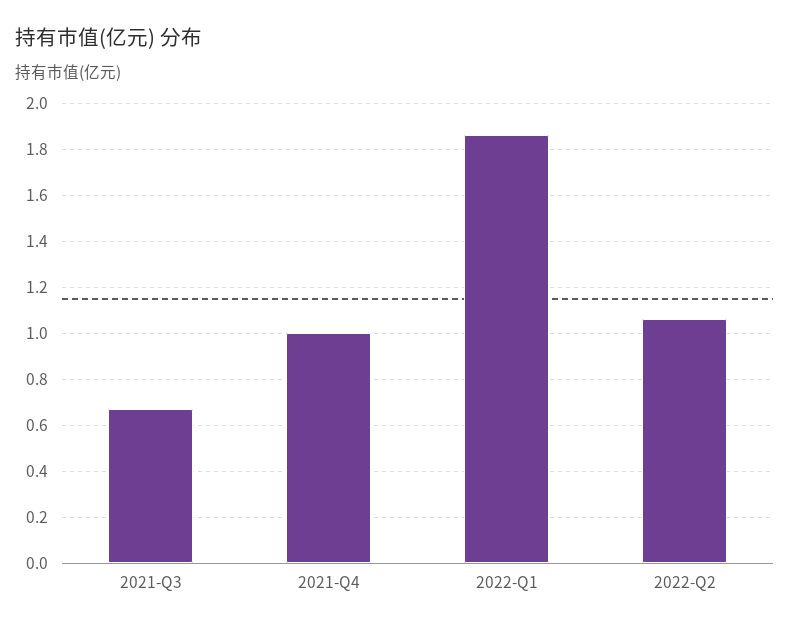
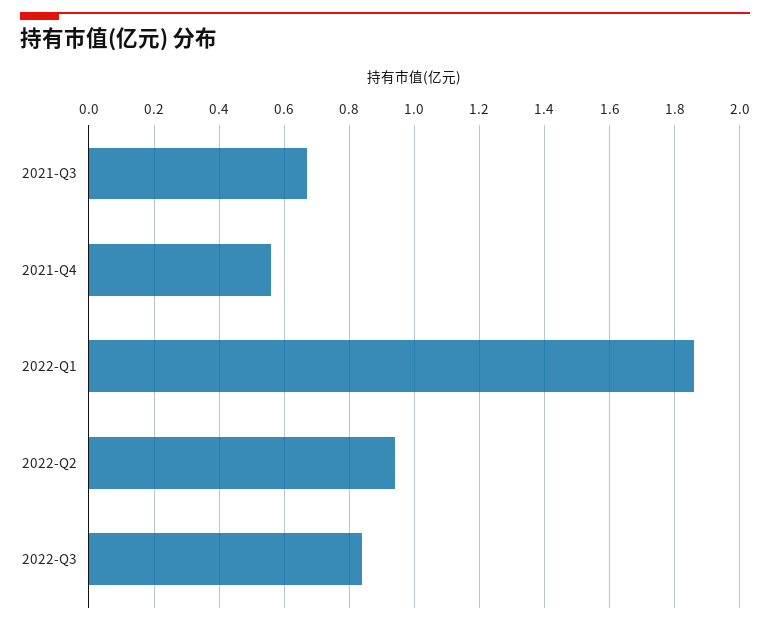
2021-Q4: 1 -> 0.55
2022-Q2: 1.05 -> 0.95
2022-Q3: none -> 0.85

